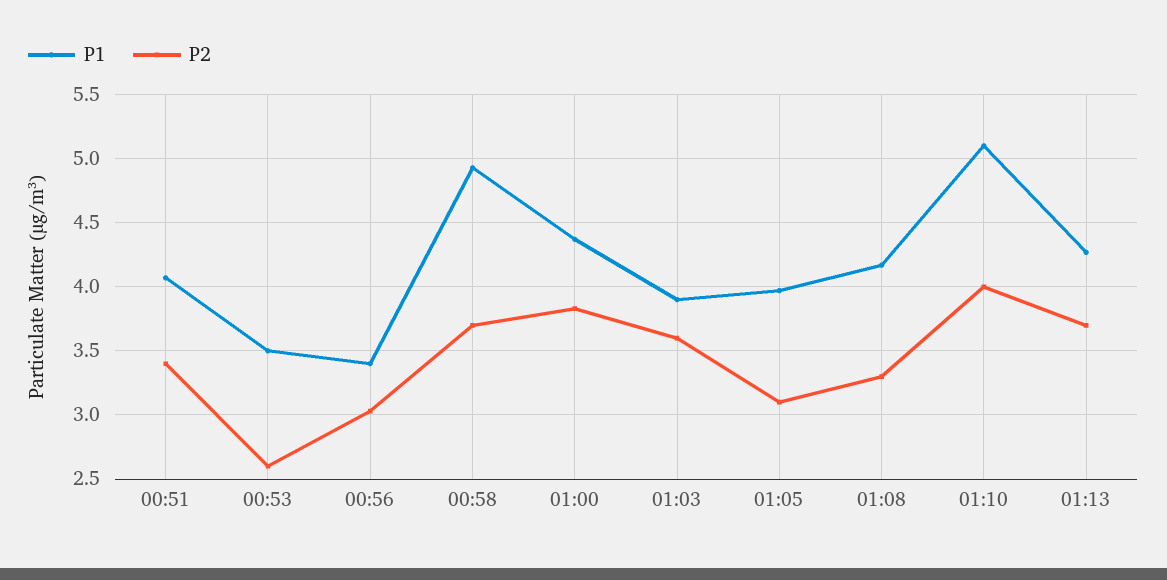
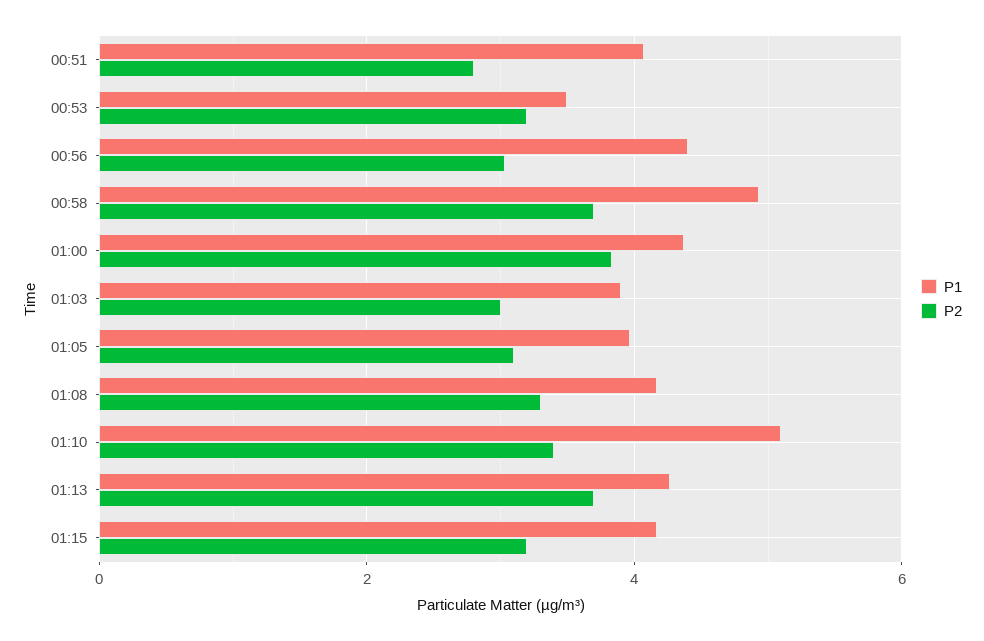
P2, 00:51: 3.4 -> 2.8
P2, 00:53: 2.6 -> 3.2
P1, 00:56: 3.4 -> 4.4
P2, 01:03: 3.6 -> 3
P2, 01:10: 4 -> 3.4
P1, 01:15: none -> 4.2
P2, 01:15: none -> 3.2

